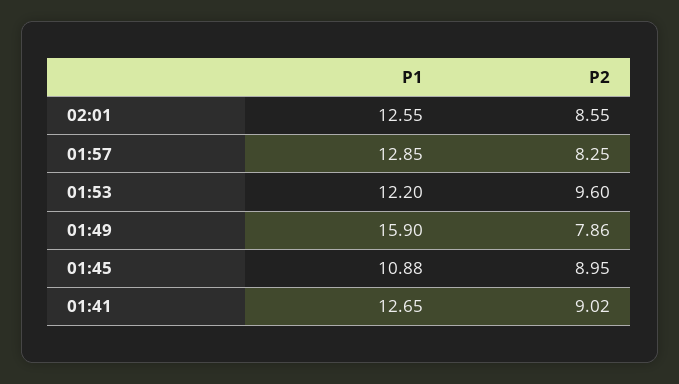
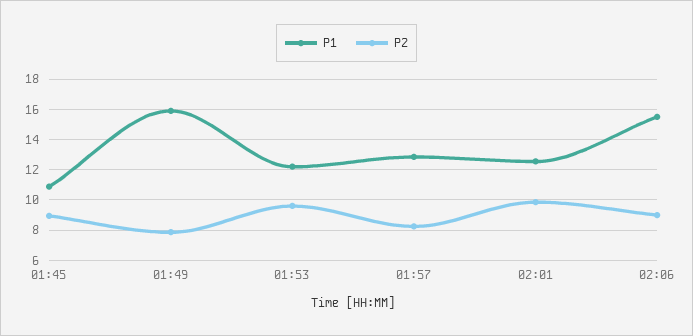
P2, 02:01: 8.55 -> 10
P1, 01:41: 12.65 -> none
P2, 01:41: 9.02 -> none
P1, 02:06: none -> 15.5
P2, 02:06: none -> 9

